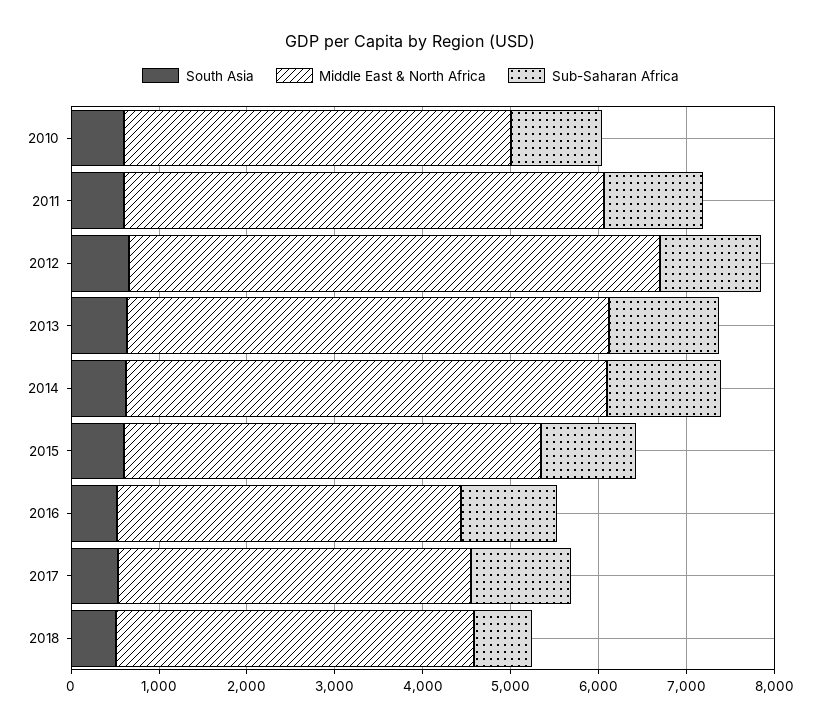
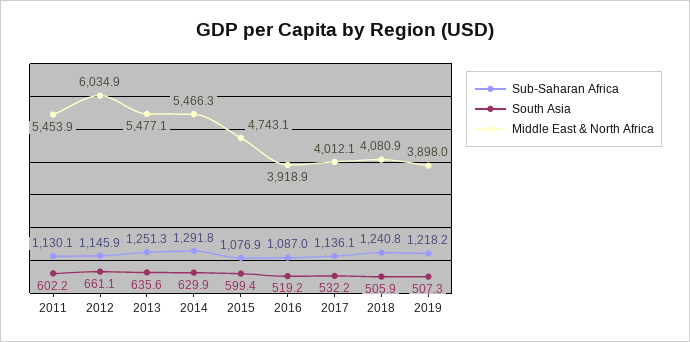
South Asia, 2010: 600 -> none
Middle East & North Africa, 2010: 4400 -> none
Sub-Saharan Africa, 2010: 1000 -> none
Sub-Saharan Africa, 2018: 600 -> 1240.8
Sub-Saharan Africa, 2019: none -> 1218.2
South Asia, 2019: none -> 507.3
Middle East & North Africa, 2019: none -> 3898

